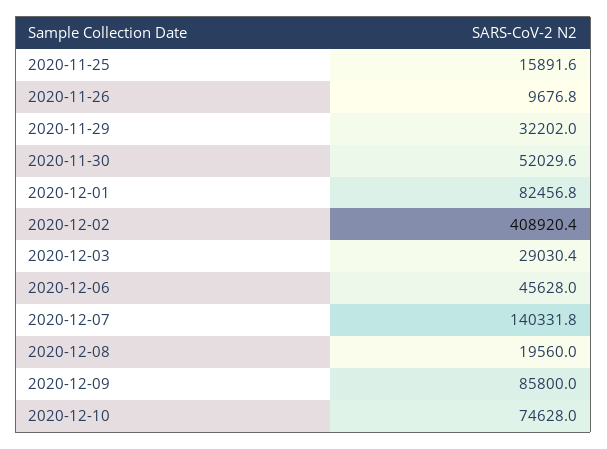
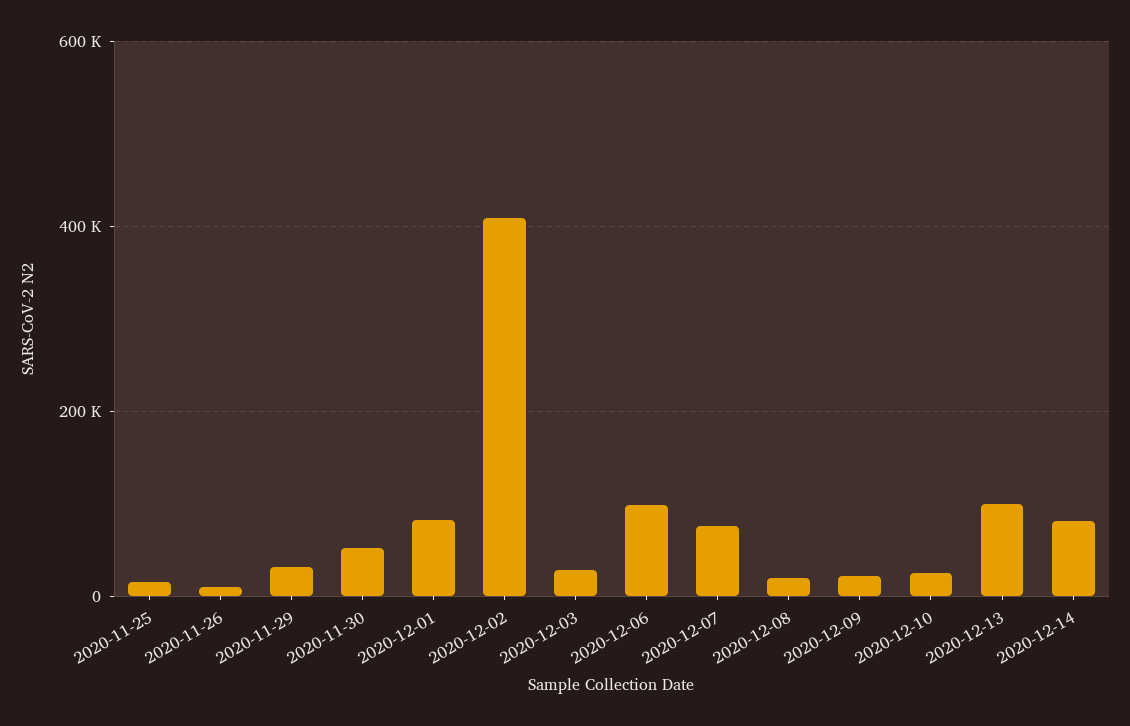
2020-12-06: 45628 -> 100000
2020-12-07: 140331.8 -> 80000
2020-12-09: 85800 -> 20000
2020-12-10: 74628 -> 20000
2020-12-13: none -> 100000
2020-12-14: none -> 80000

